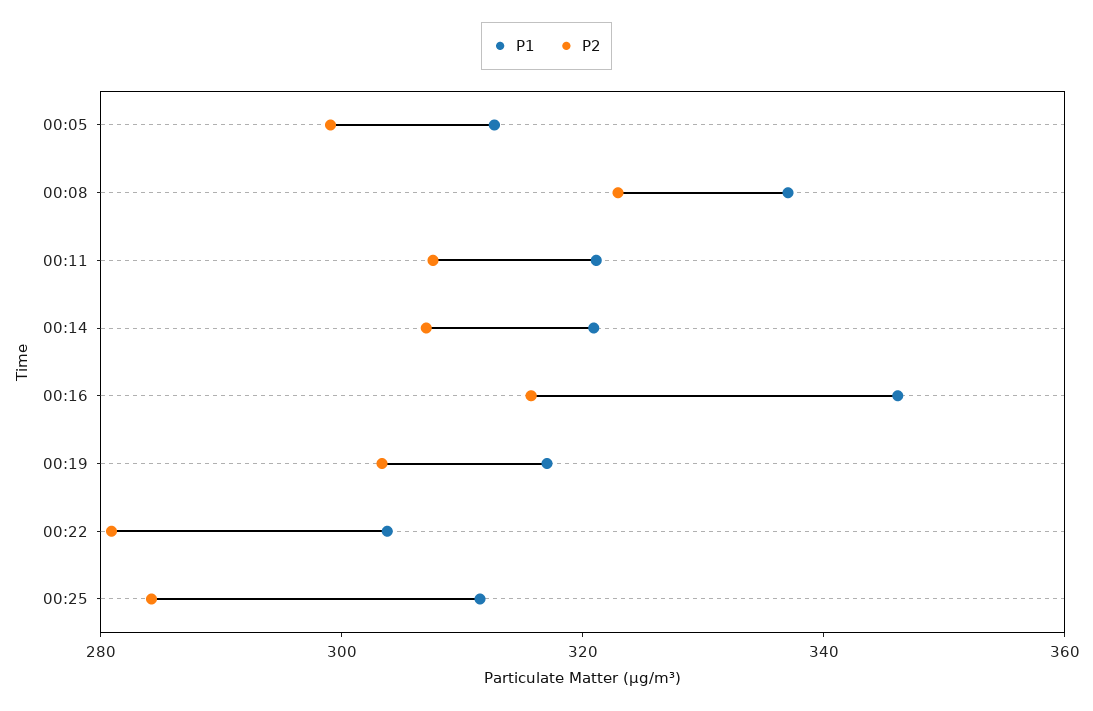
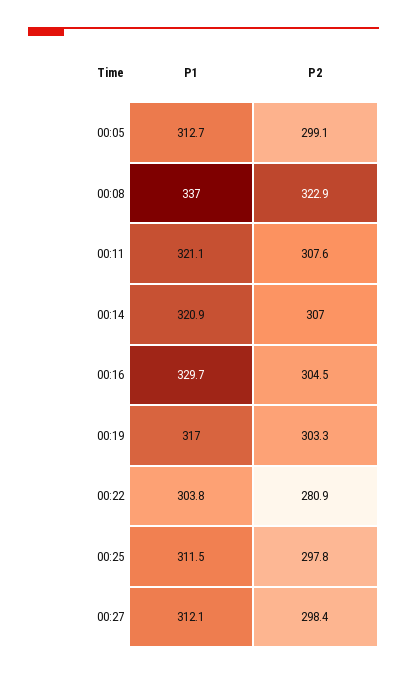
P1, 00:16: 345 -> 329.7
P2, 00:16: 315 -> 304.5
P2, 00:25: 285 -> 297.8
P1, 00:27: none -> 312.1
P2, 00:27: none -> 298.4

